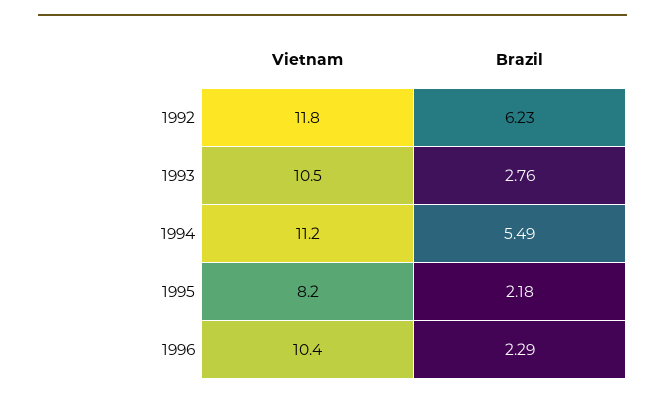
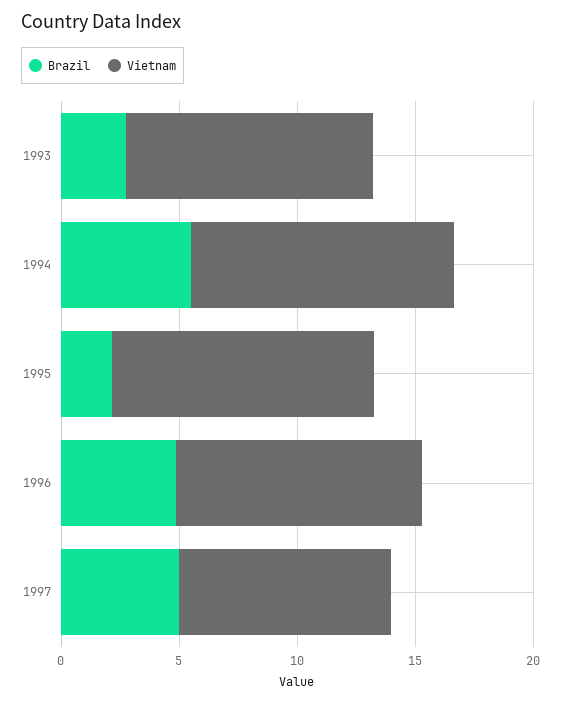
Vietnam, 1992: 11.8 -> none
Brazil, 1992: 6.23 -> none
Vietnam, 1995: 8.2 -> 11
Brazil, 1996: 2.29 -> 5
Brazil, 1997: none -> 5
Vietnam, 1997: none -> 9

